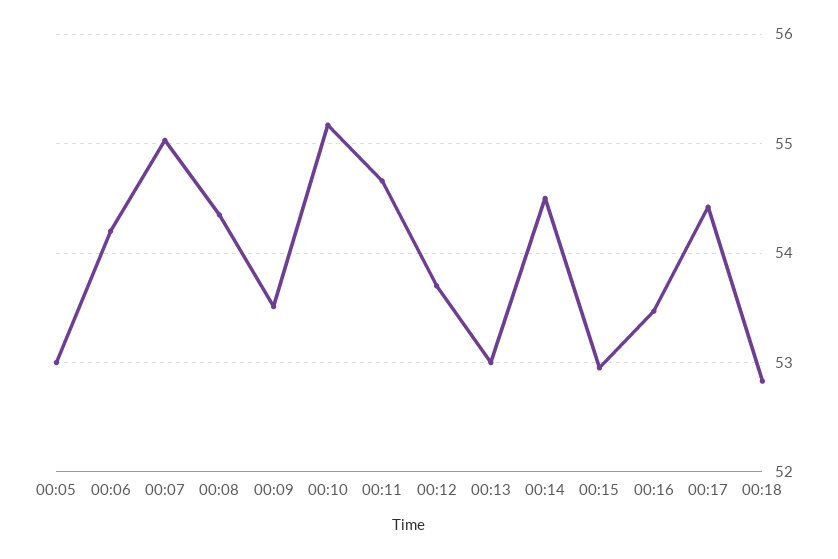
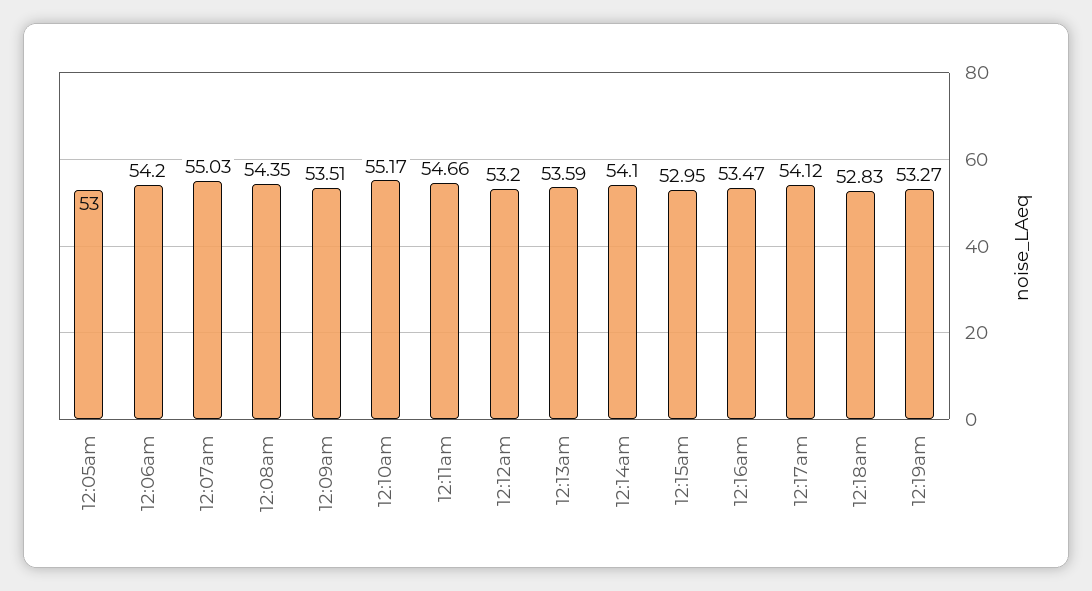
00:12: 53.7 -> 53.2
00:13: 53 -> 53.59
00:14: 54.5 -> 54.1
00:17: 54.4 -> 54.12
12:19am: none -> 53.27

